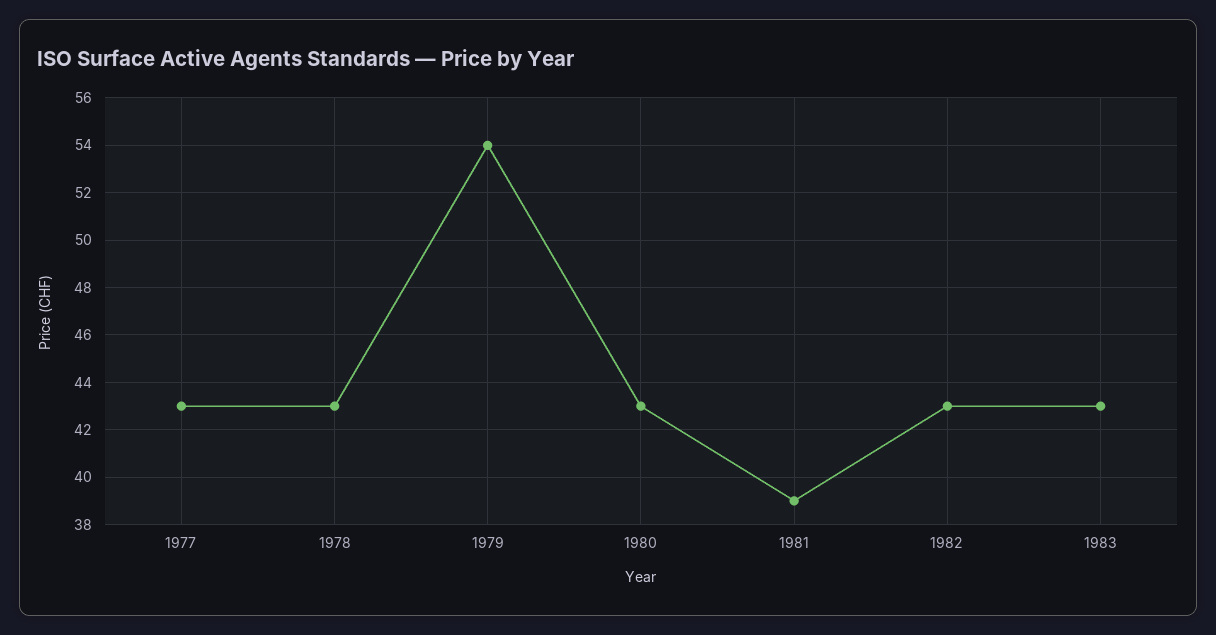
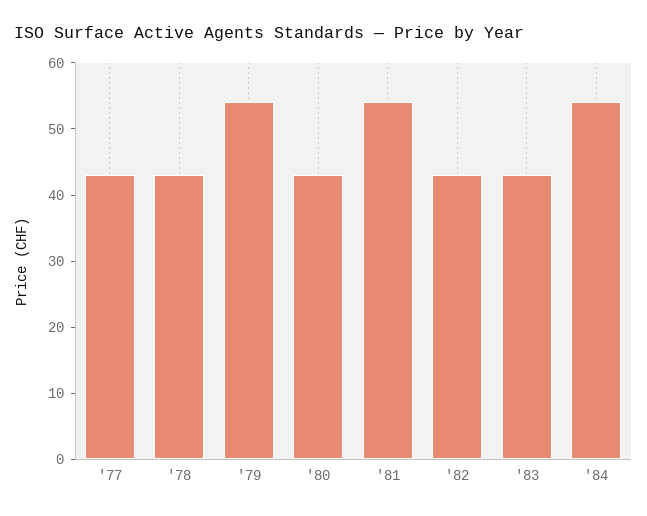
1981: 39 -> 55
'84: none -> 55

